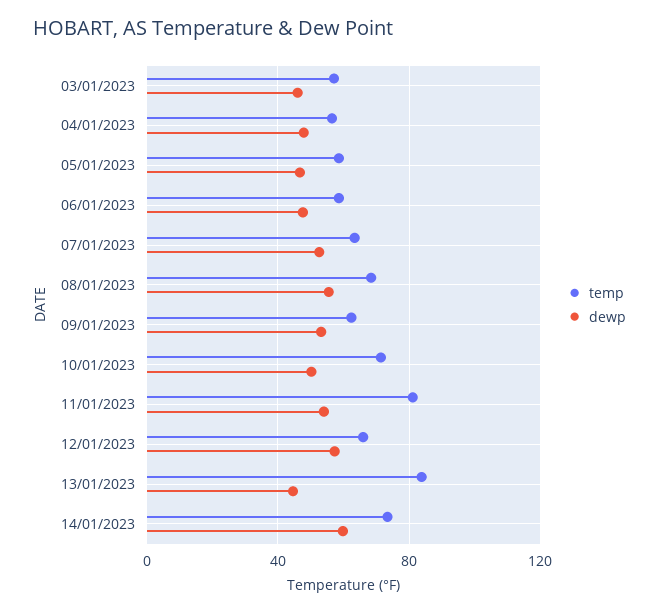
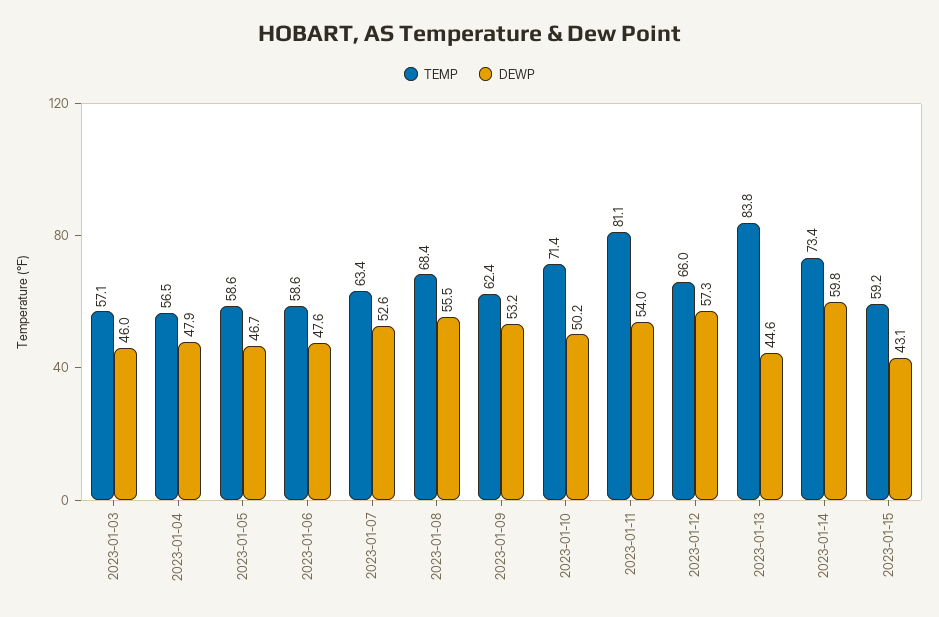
temp, 2023-01-15: none -> 59.2
dewp, 2023-01-15: none -> 43.1

